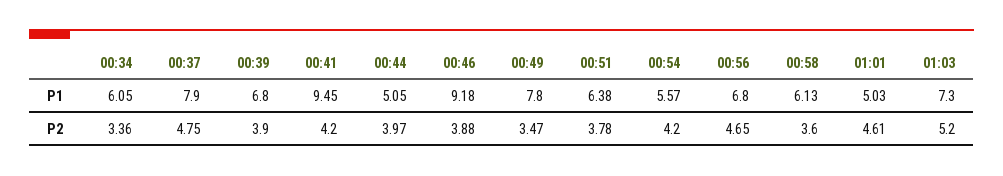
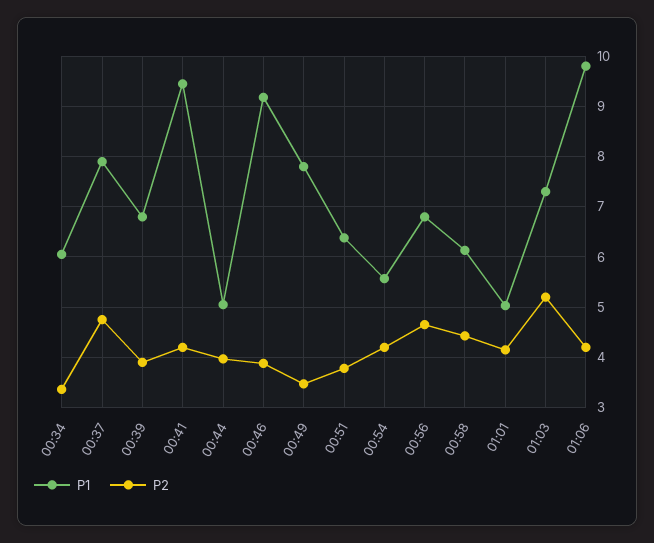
P2, 00:58: 3.6 -> 4.4
P2, 01:01: 4.61 -> 4.2
P1, 01:06: none -> 9.8
P2, 01:06: none -> 4.2

